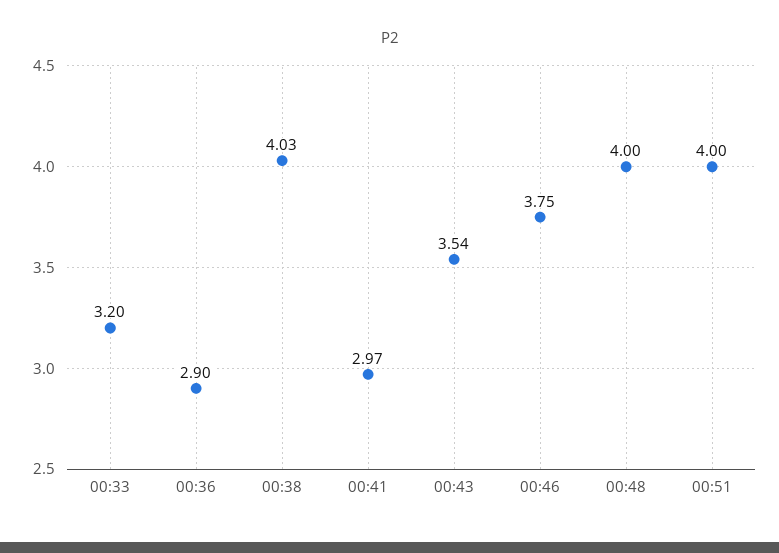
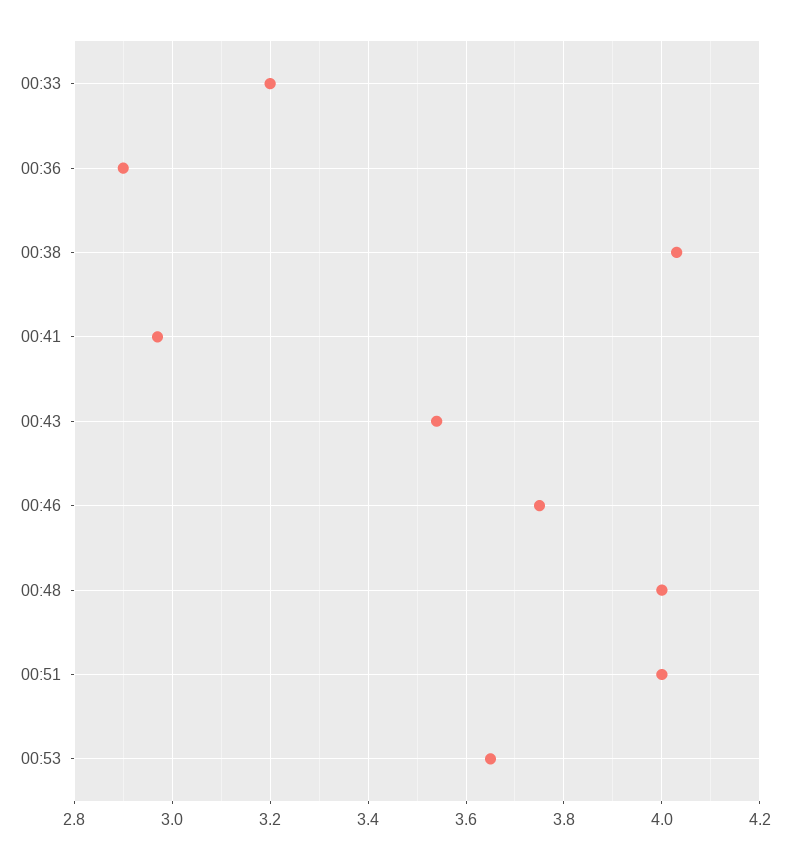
00:53: none -> 3.65

